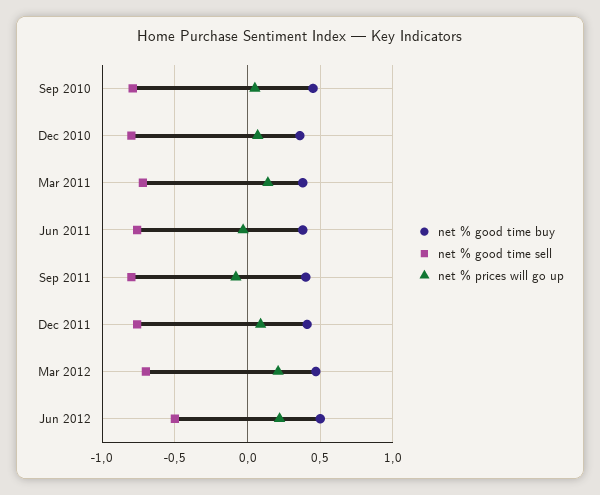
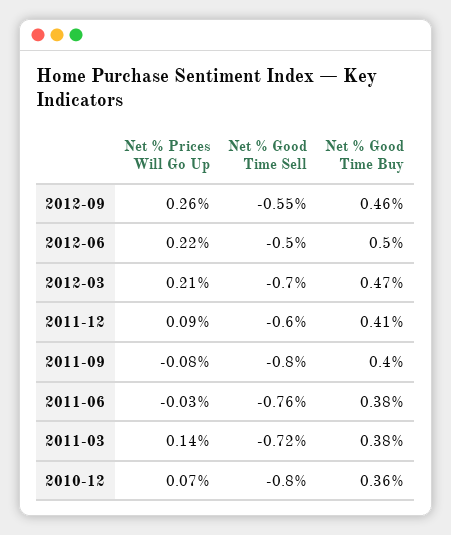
net % good time buy, Sep 2010: 0.45 -> none
net % good time sell, Sep 2010: -0.8 -> none
net % prices will go up, Sep 2010: 0.05 -> none
net % good time sell, Dec 2011: -0.75 -> -0.6
net % prices will go up, 2012-09: none -> 0.26
net % good time sell, 2012-09: none -> -0.55
net % good time buy, 2012-09: none -> 0.46

